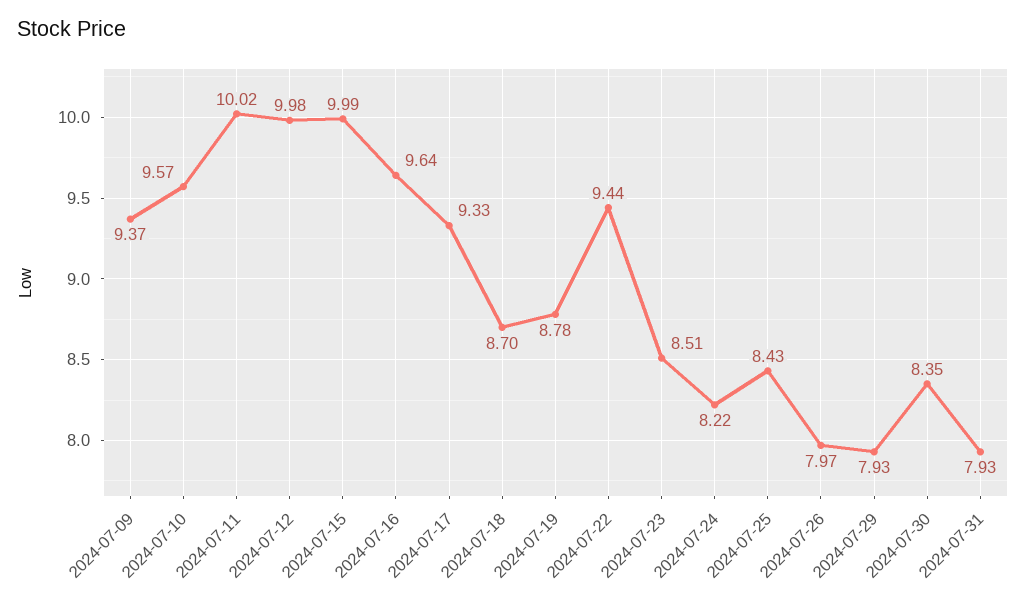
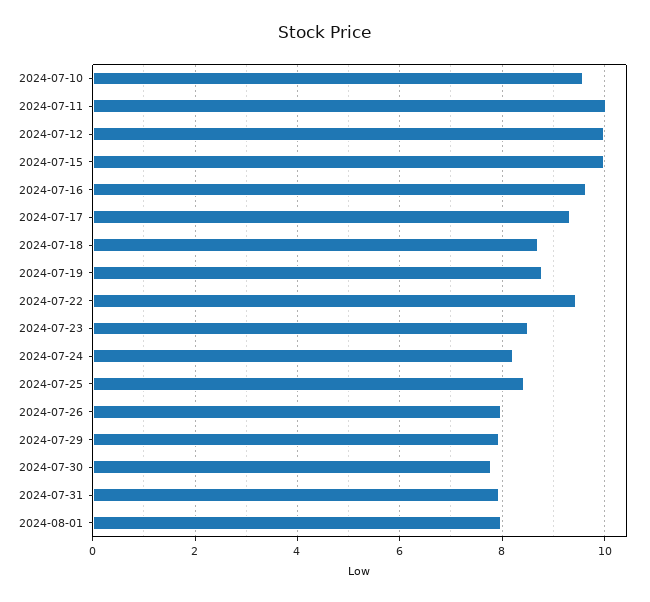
2024-07-09: 9.37 -> none
2024-07-30: 8.35 -> 7.8
2024-08-01: none -> 8

